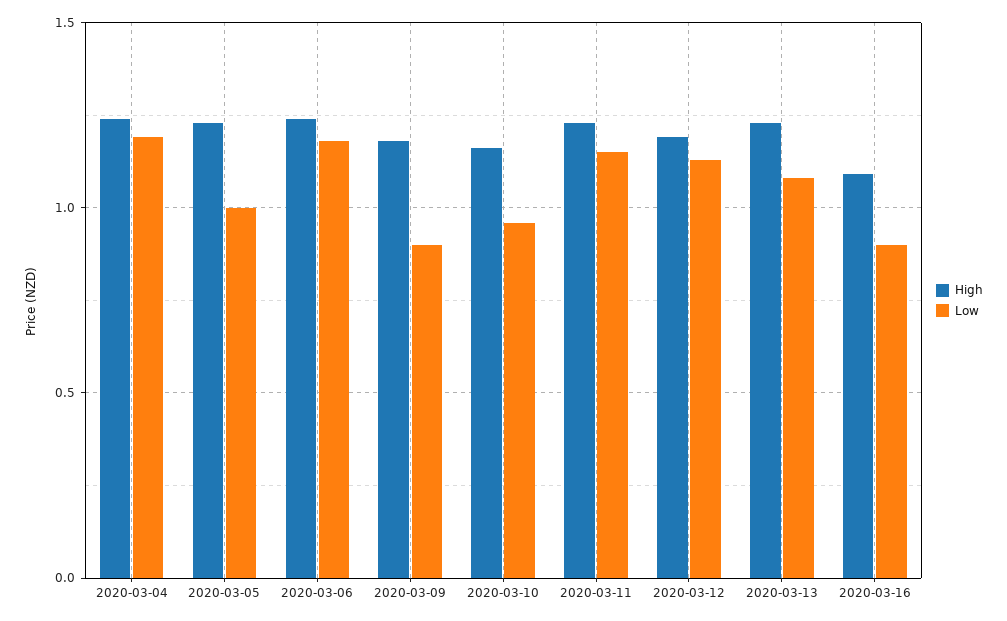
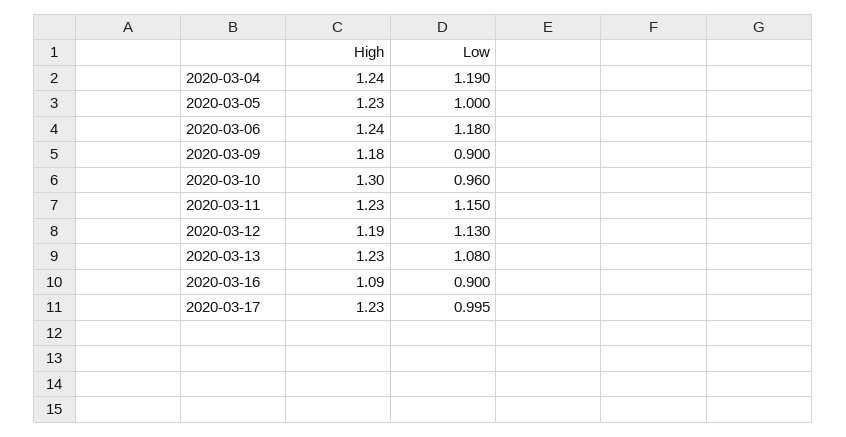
High, 2020-03-10: 1.15 -> 1.3
High, 2020-03-17: none -> 1.23
Low, 2020-03-17: none -> 0.995

